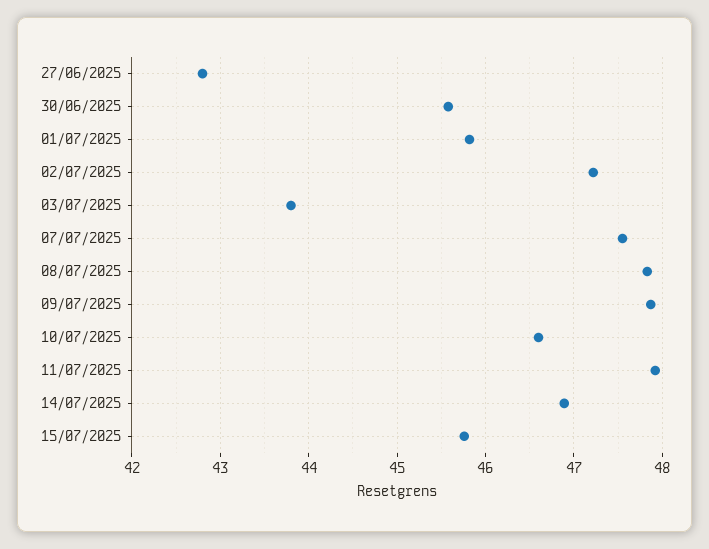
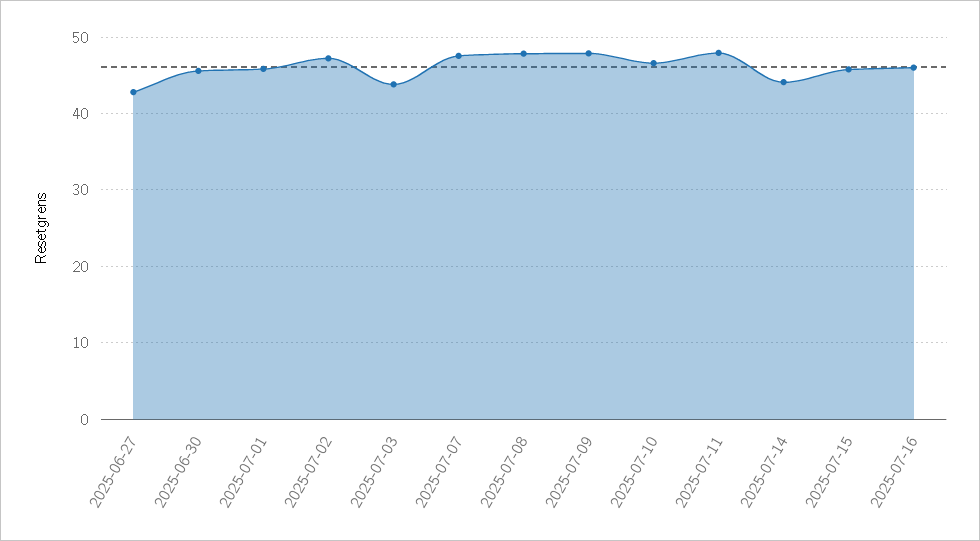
14/07/2025: 46.9 -> 44
2025-07-16: none -> 46

